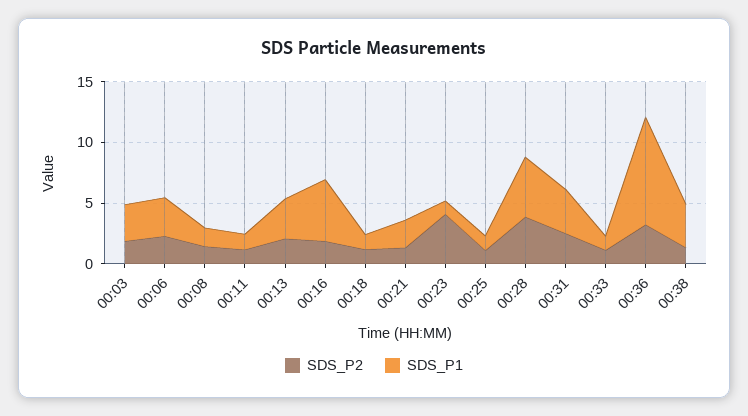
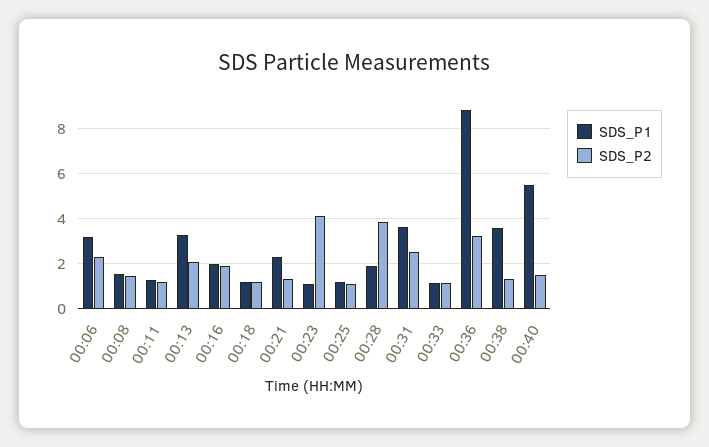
SDS_P2, 00:03: 2 -> none
SDS_P1, 00:03: 3 -> none
SDS_P1, 00:16: 5 -> 2
SDS_P1, 00:28: 5 -> 2
SDS_P1, 00:40: none -> 5.5
SDS_P2, 00:40: none -> 1.5

